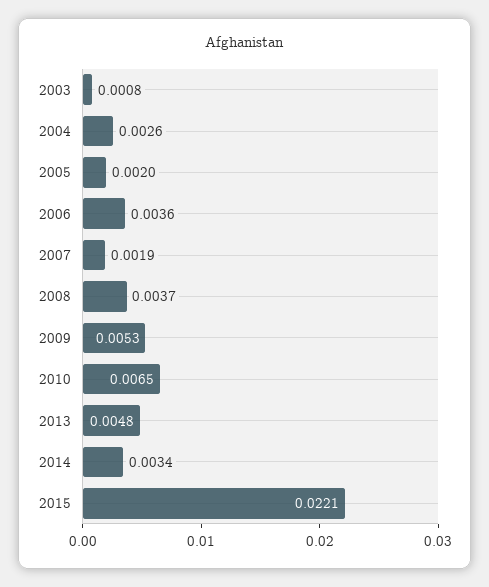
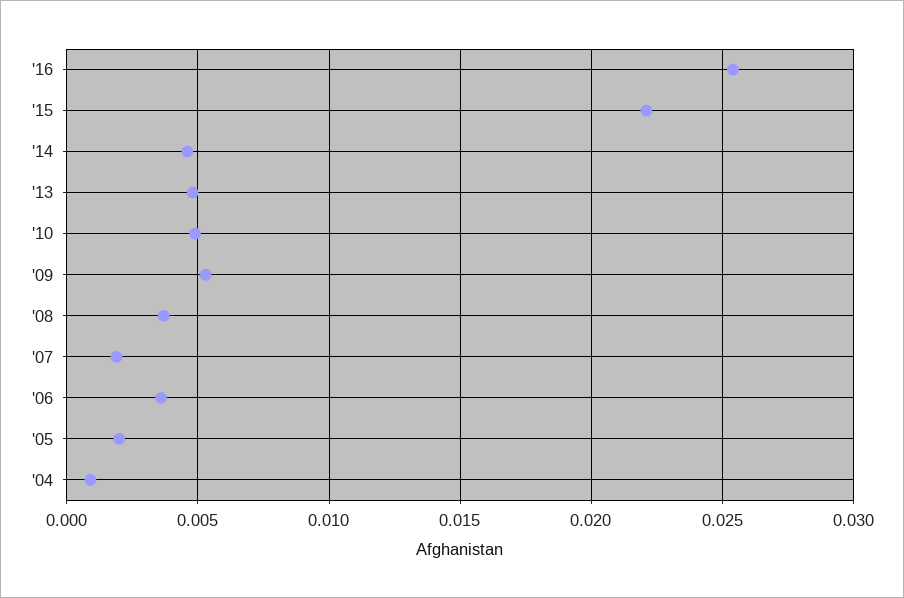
2003: 0.0008 -> none
2004: 0.0026 -> 0.001
2010: 0.0065 -> 0.005
2014: 0.0034 -> 0.0045
'16: none -> 0.0255

